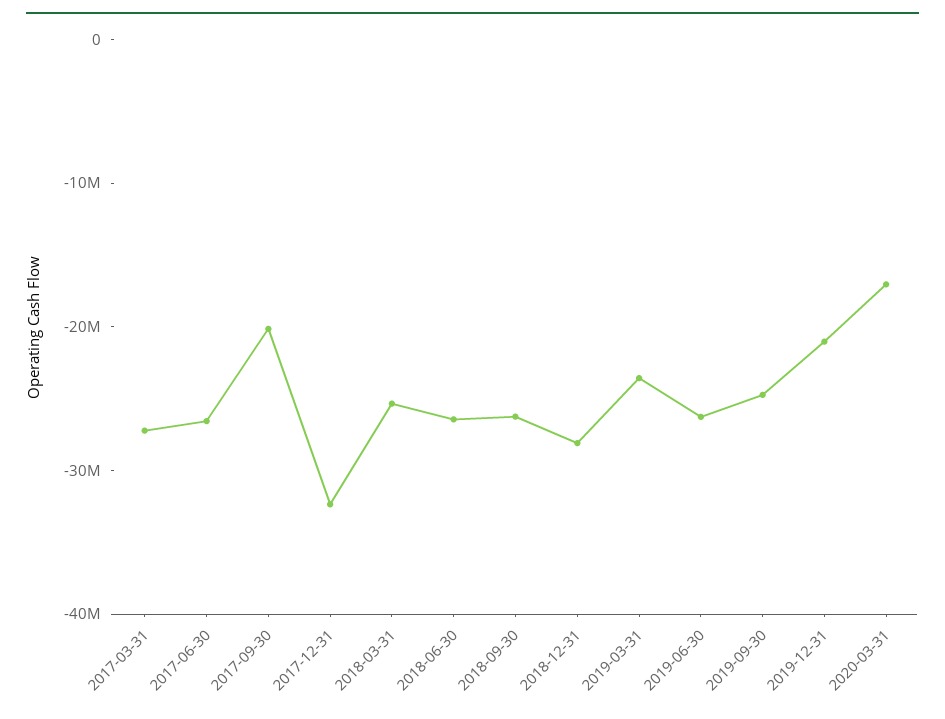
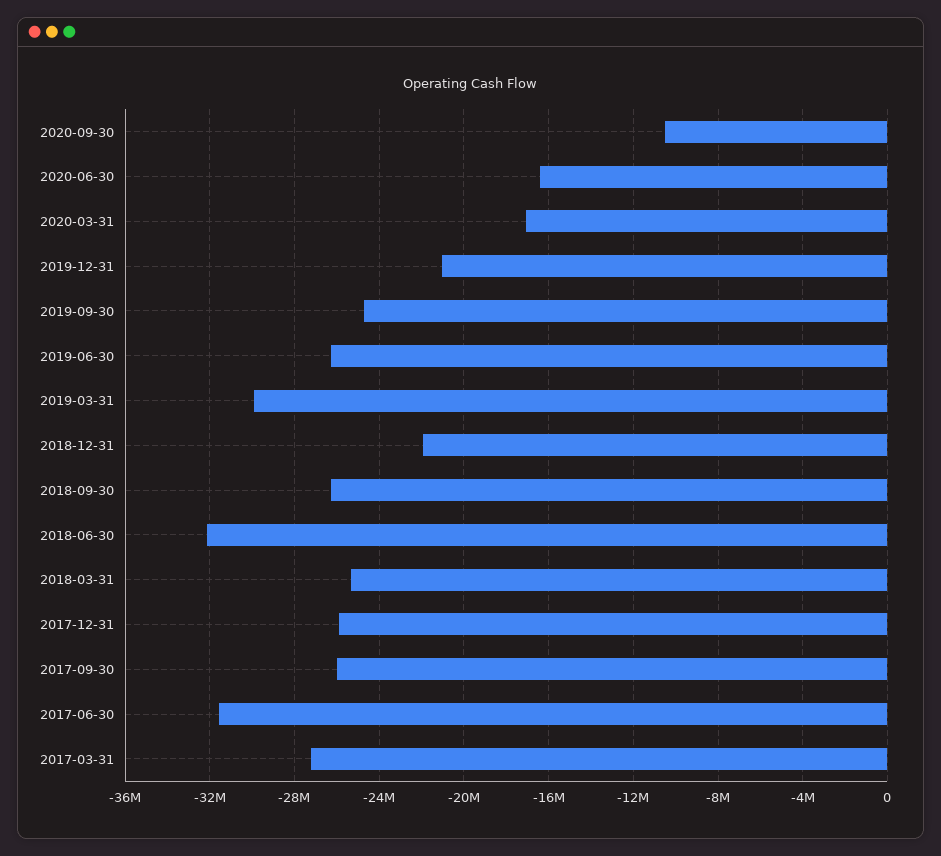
2017-06-30: -26000000 -> -31500000
2017-09-30: -20000000 -> -26000000
2017-12-31: -32000000 -> -26000000
2018-06-30: -26000000 -> -32000000
2018-12-31: -28000000 -> -22000000
2019-03-31: -24000000 -> -30000000
2020-09-30: none -> -10500000
2020-06-30: none -> -16500000

